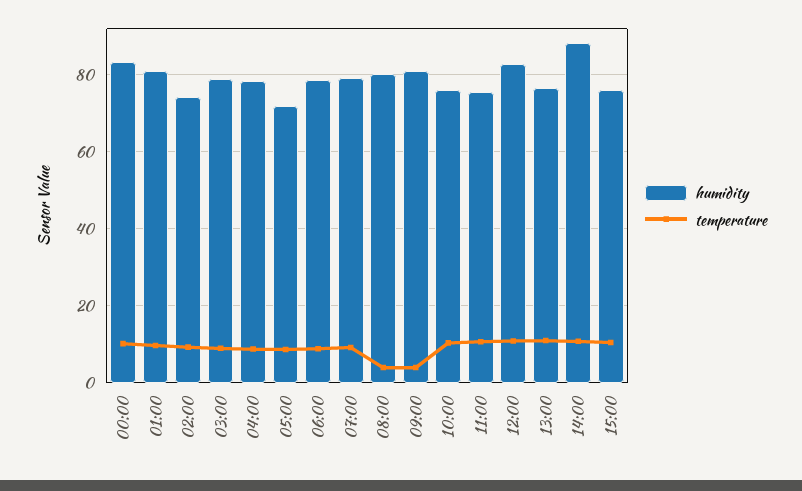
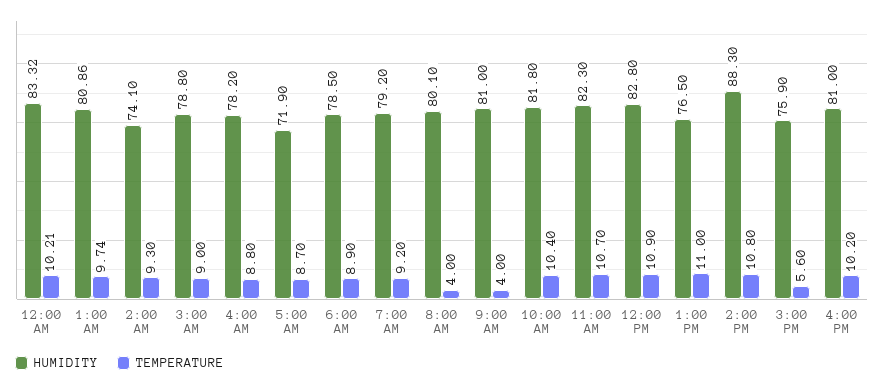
humidity, 10:00: 76 -> 81.8
humidity, 11:00: 76 -> 82.3
temperature, 15:00: 10 -> 5.6
humidity, 4:00 PM: none -> 81
temperature, 4:00 PM: none -> 10.2

